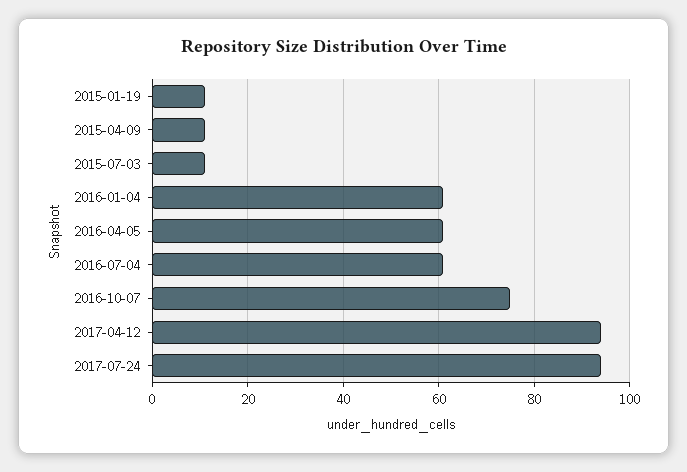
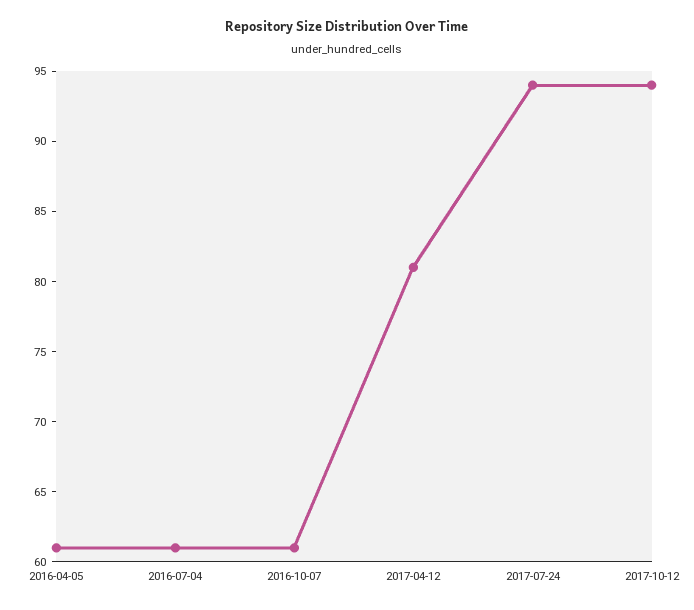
2015-01-19: 10 -> none
2015-04-09: 10 -> none
2015-07-03: 10 -> none
2016-01-04: 60 -> none
2016-10-07: 75 -> 61
2017-04-12: 95 -> 81
2017-10-12: none -> 94

